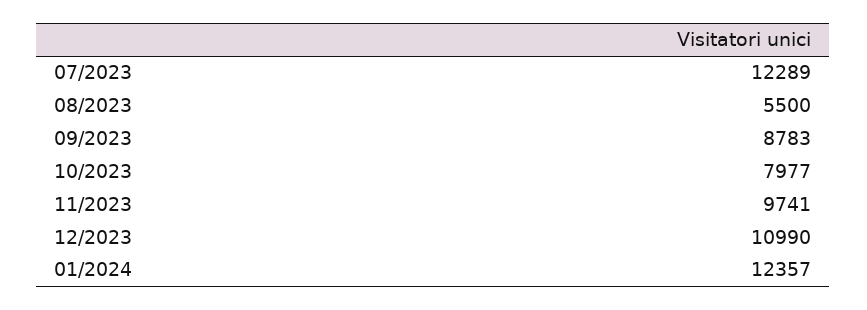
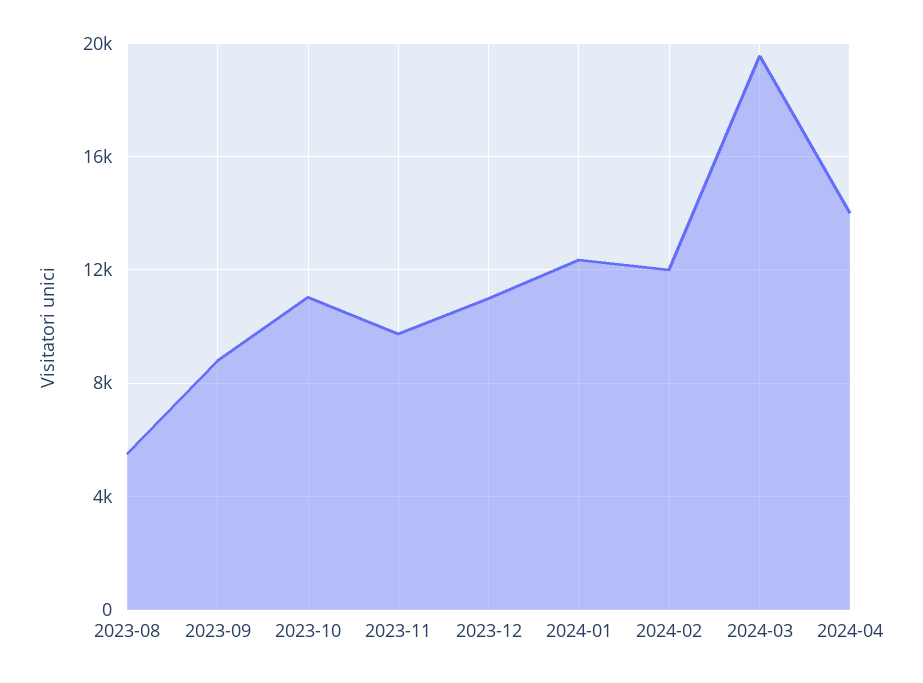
07/2023: 12289 -> none
10/2023: 7977 -> 11000
2024-02: none -> 12000
2024-03: none -> 19500
2024-04: none -> 14000

